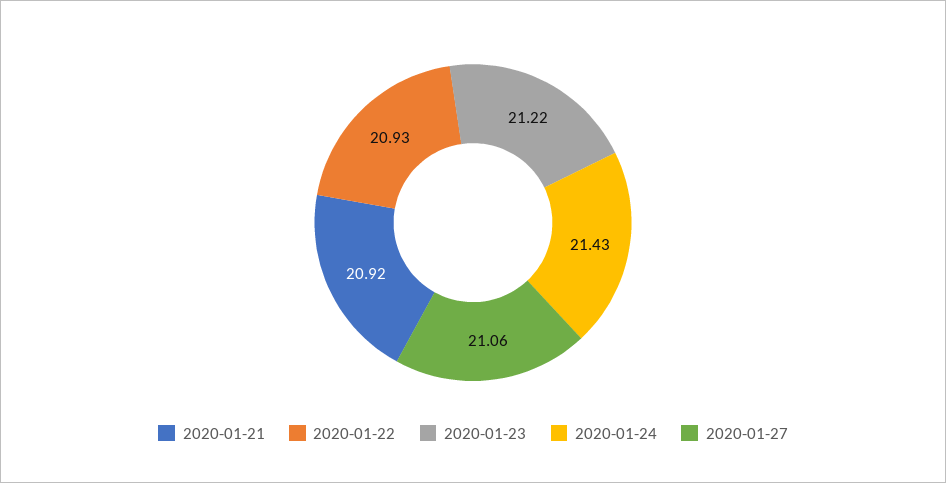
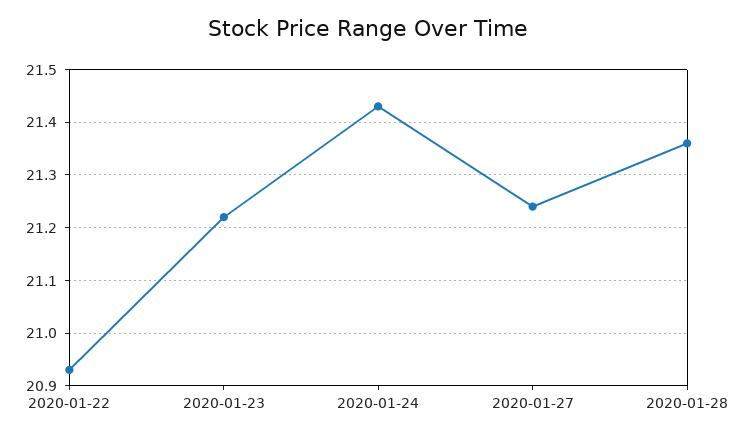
2020-01-21: 20.92 -> none
2020-01-27: 21.06 -> 21.25
2020-01-28: none -> 21.35

